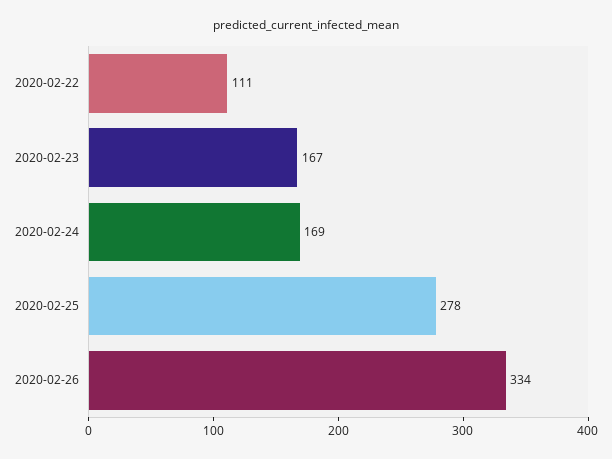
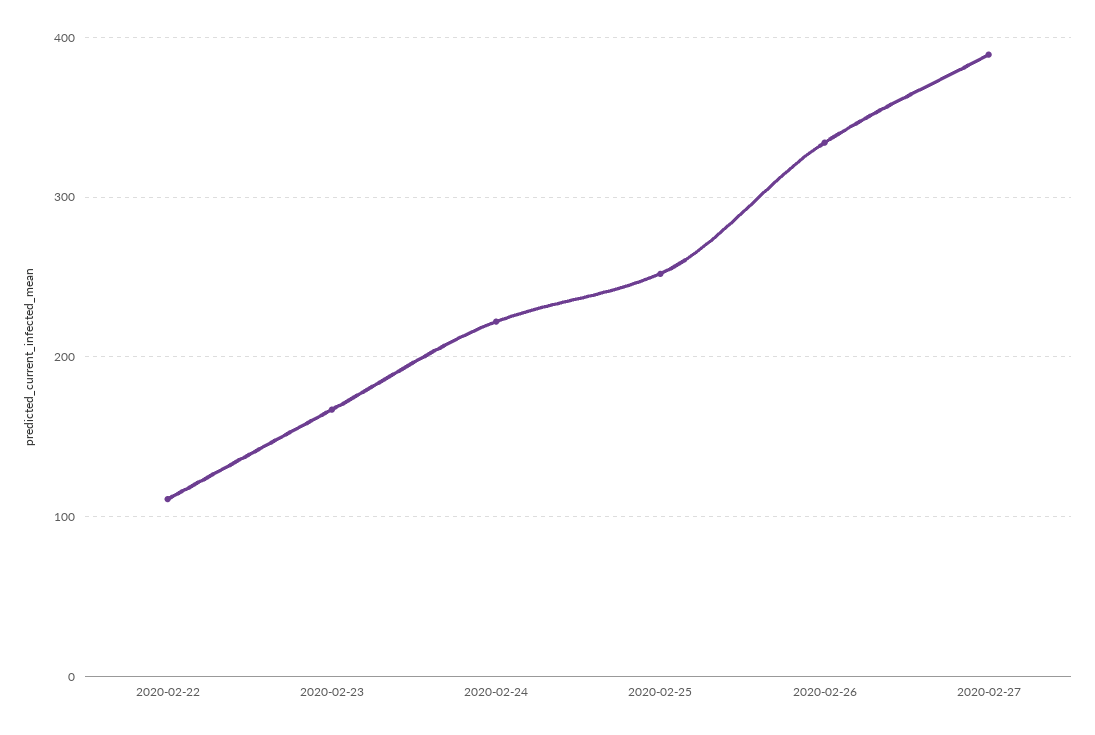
2020-02-24: 169 -> 220
2020-02-25: 278 -> 250
2020-02-27: none -> 390

